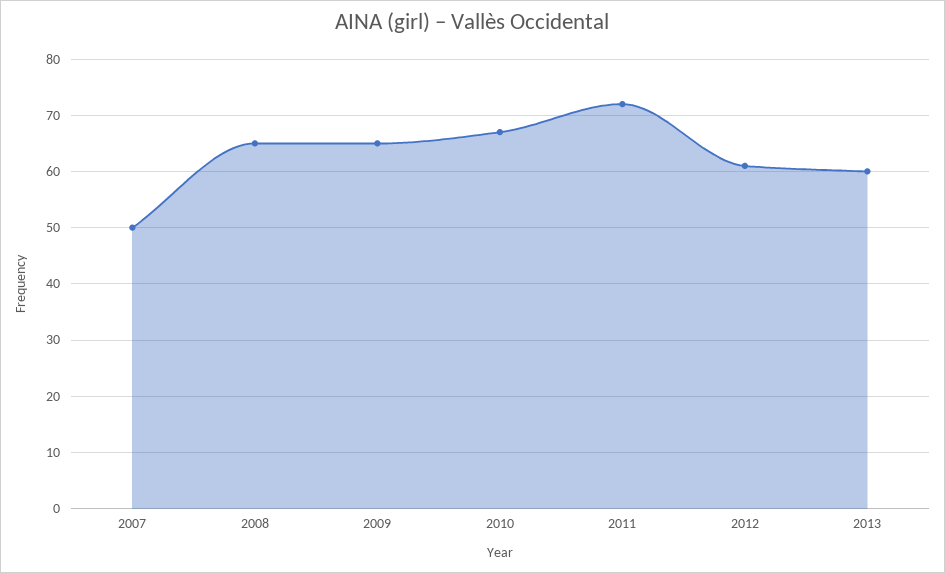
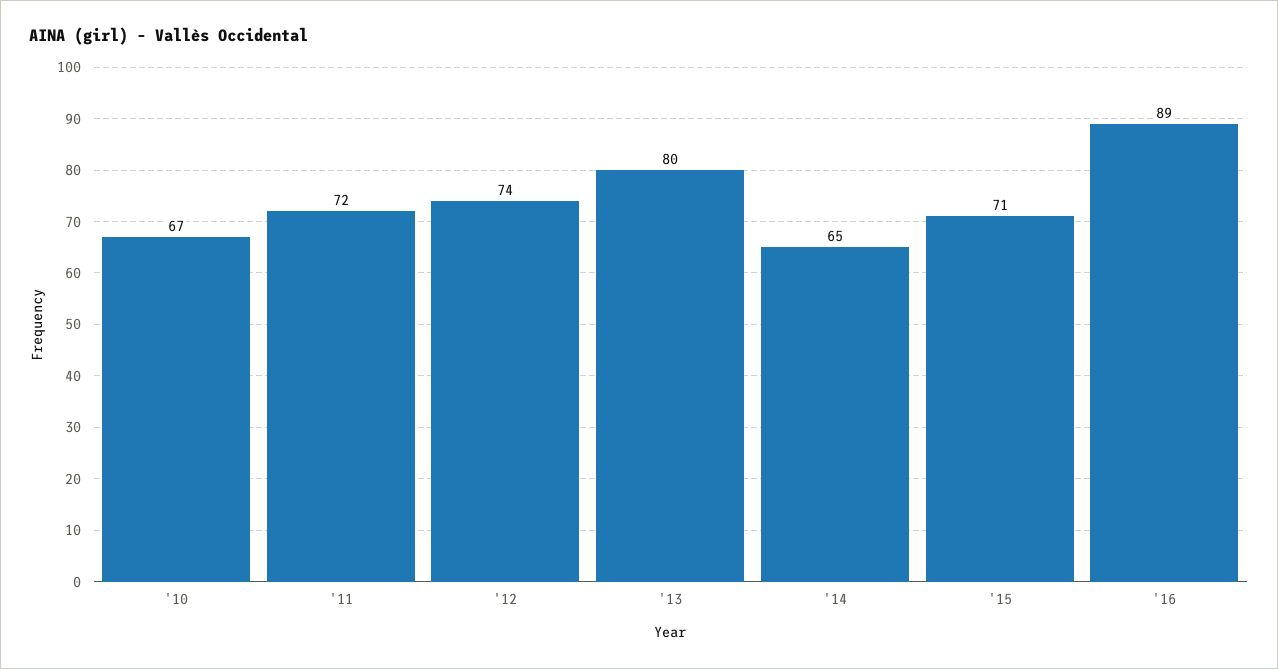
2007: 50 -> none
2008: 65 -> none
2009: 65 -> none
2012: 60 -> 74
2013: 60 -> 80
'14: none -> 65
'15: none -> 71
'16: none -> 89

